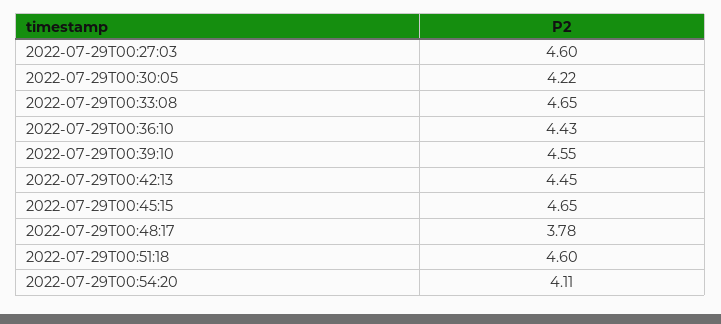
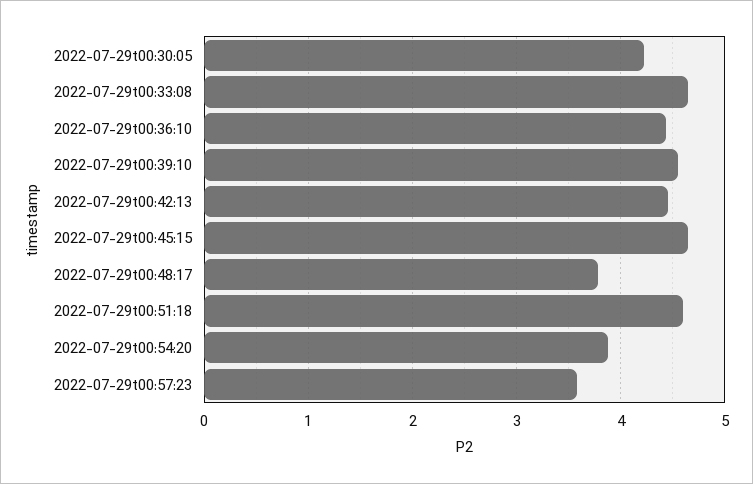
2022-07-29T00:27:03: 4.6 -> none
2022-07-29T00:54:20: 4.11 -> 3.9
2022-07-29t00:57:23: none -> 3.6

